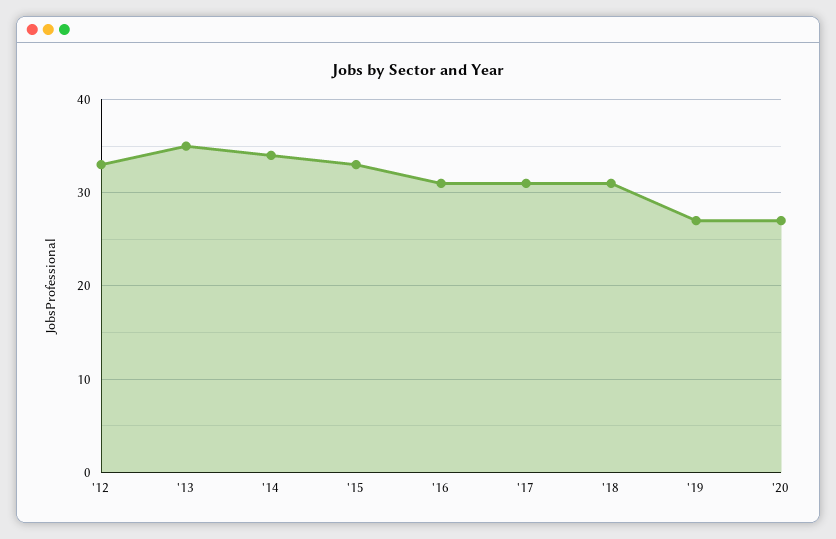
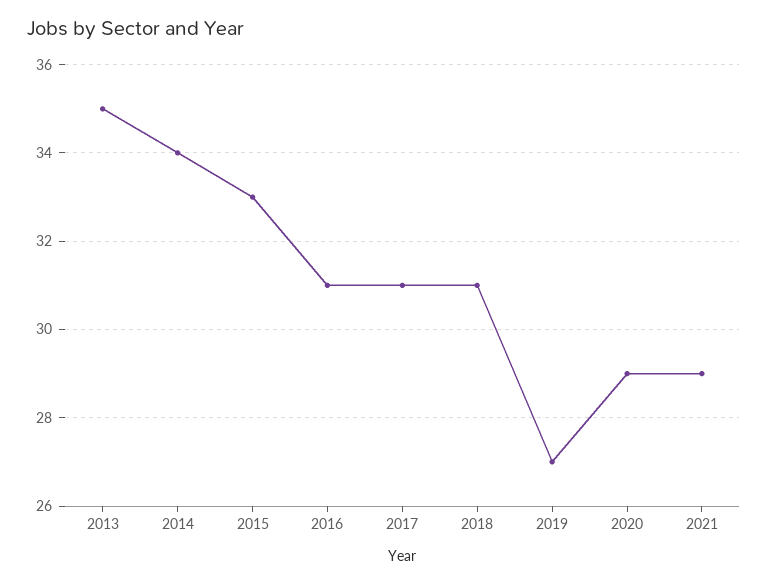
'12: 33 -> none
'20: 27 -> 29
2021: none -> 29

